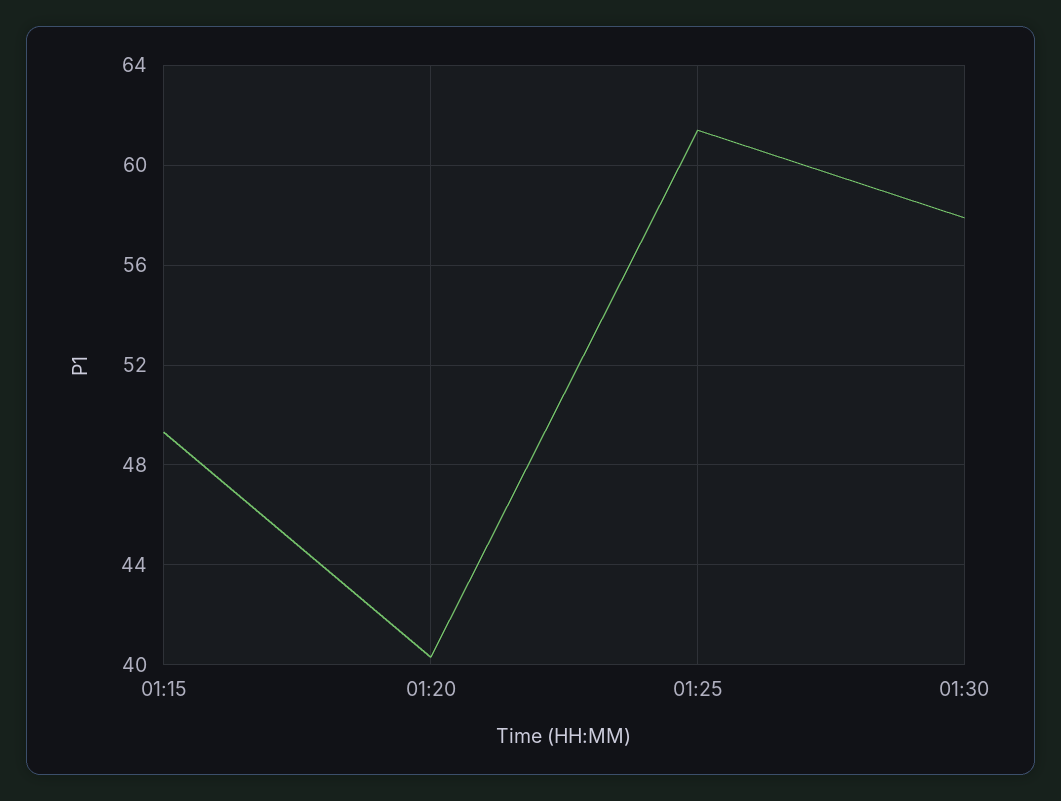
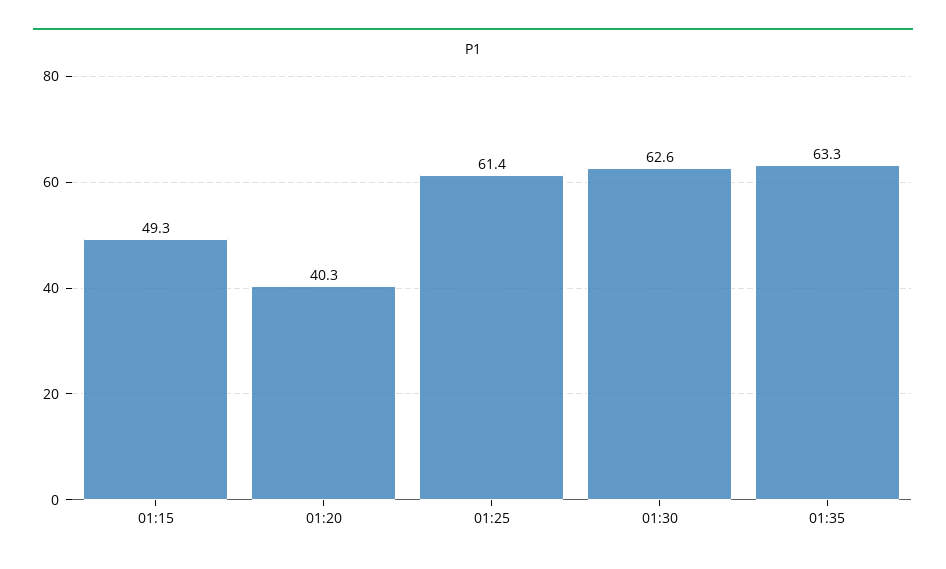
01:30: 58 -> 62.6
01:35: none -> 63.3

